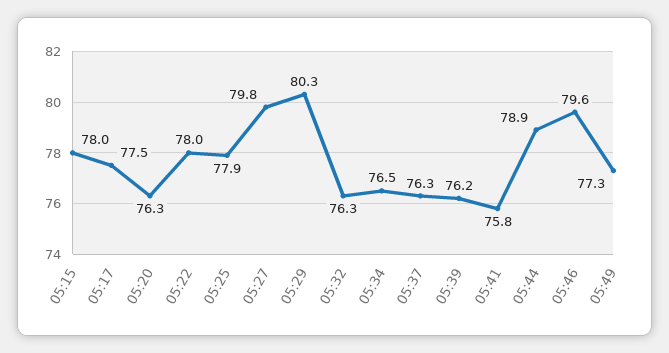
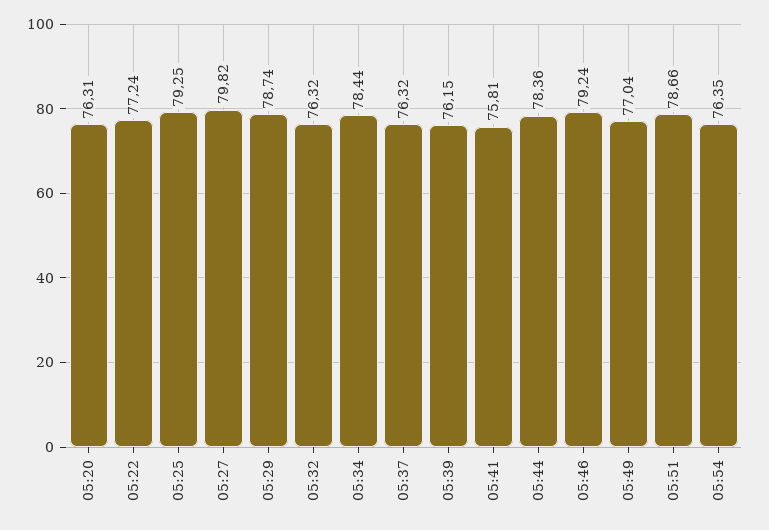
05:15: 78 -> none
05:17: 77.5 -> none
05:22: 78 -> 77.24
05:25: 77.9 -> 79.25
05:29: 80.3 -> 78.74
05:34: 76.5 -> 78.44
05:44: 78.9 -> 78.36
05:46: 79.6 -> 79.24
05:49: 77.3 -> 77.04
05:51: none -> 78.66
05:54: none -> 76.35

